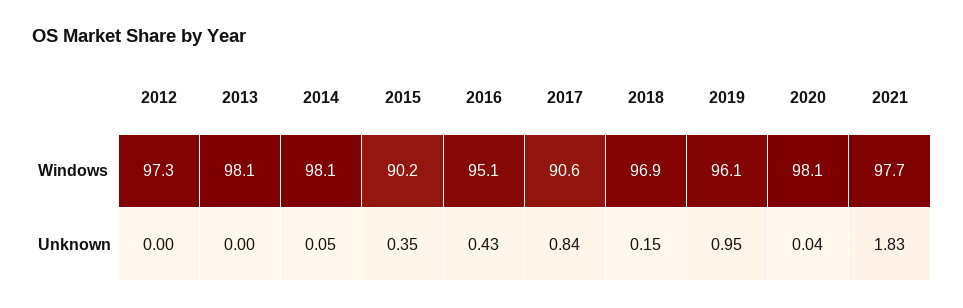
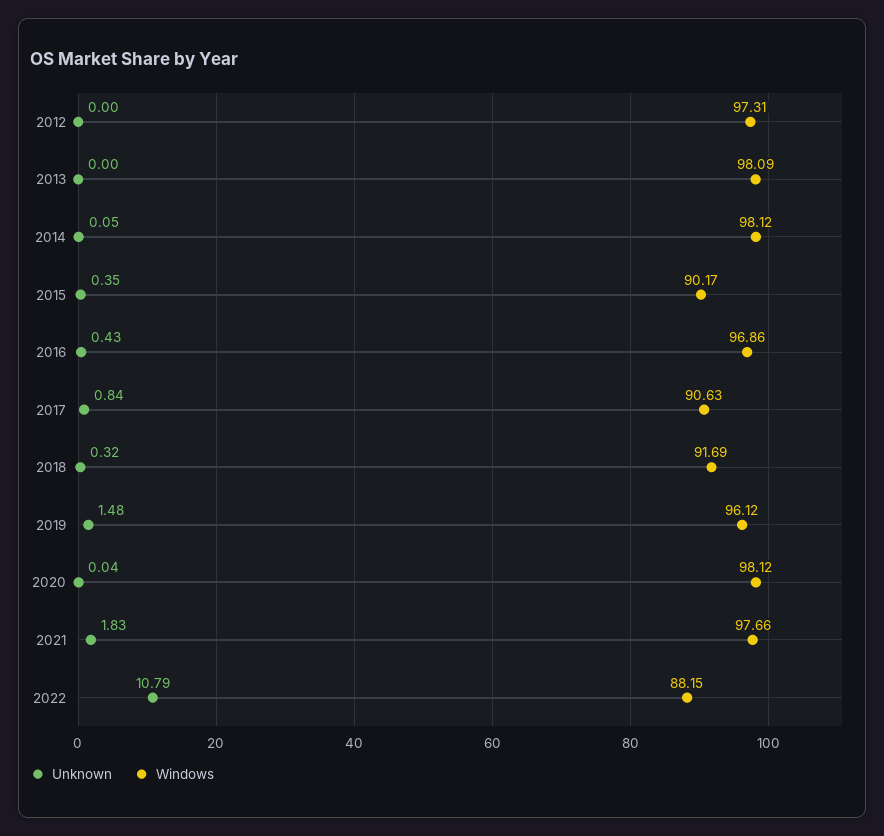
Windows, 2016: 95.1 -> 96.86
Windows, 2018: 96.9 -> 91.69
Unknown, 2018: 0.15 -> 0.32
Unknown, 2019: 0.95 -> 1.48
Unknown, 2022: none -> 10.79
Windows, 2022: none -> 88.15

